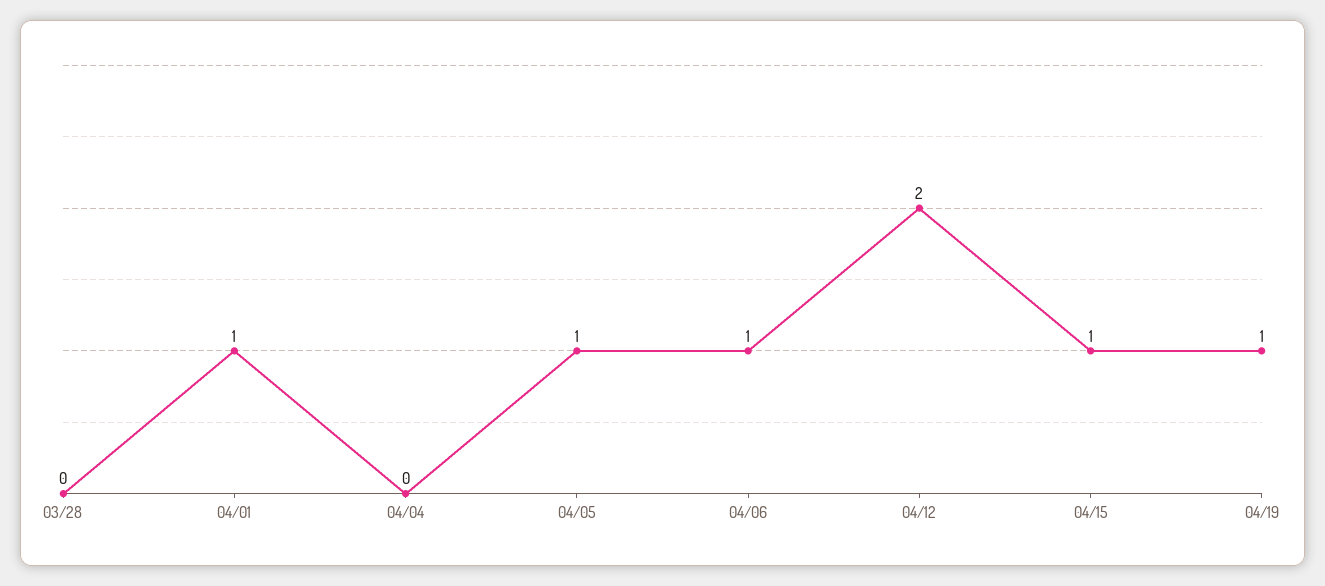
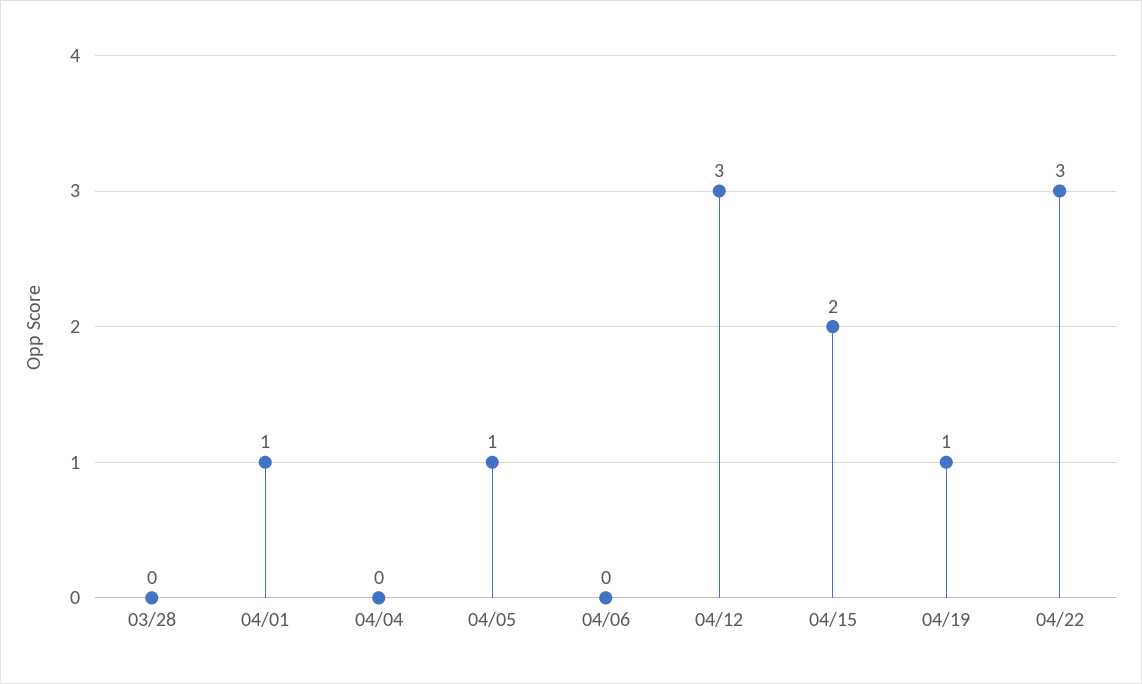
04/06: 1 -> 0
04/12: 2 -> 3
04/15: 1 -> 2
04/22: none -> 3

